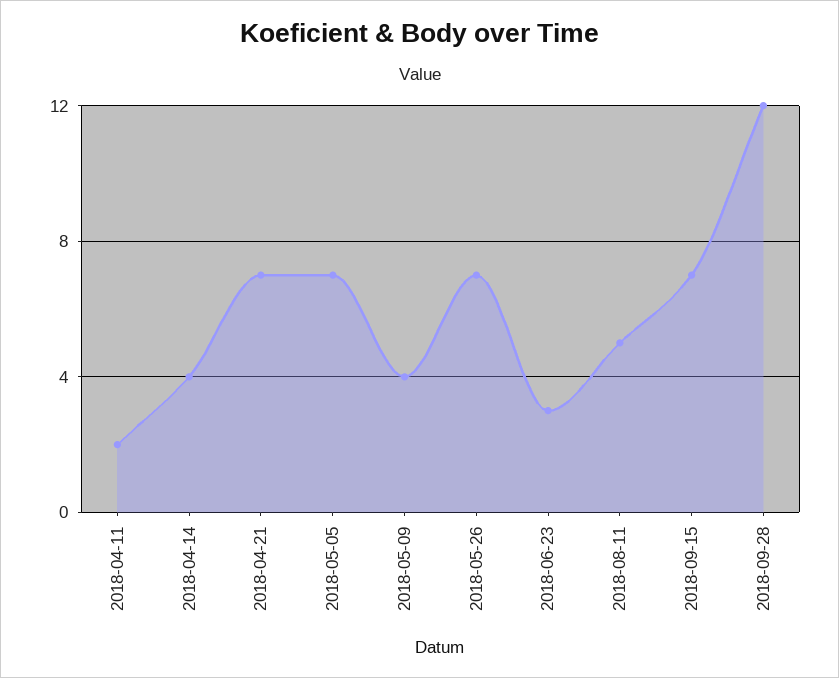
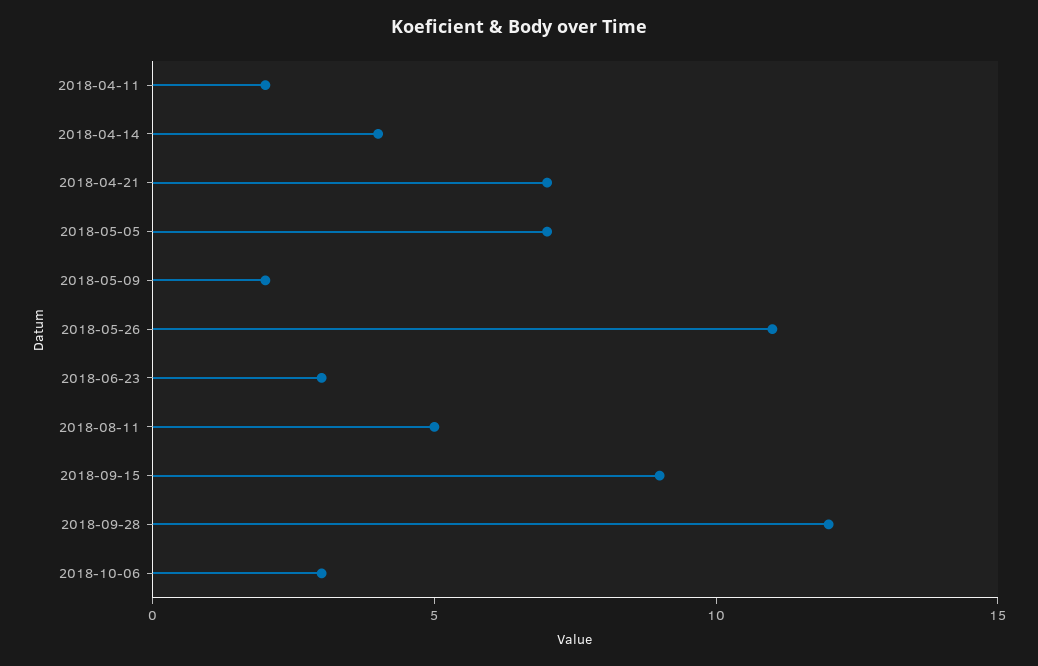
2018-05-09: 4 -> 2
2018-05-26: 7 -> 11
2018-09-15: 7 -> 9
2018-10-06: none -> 3

